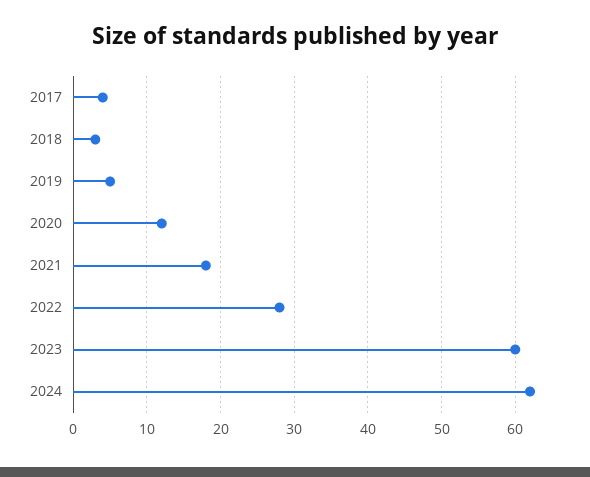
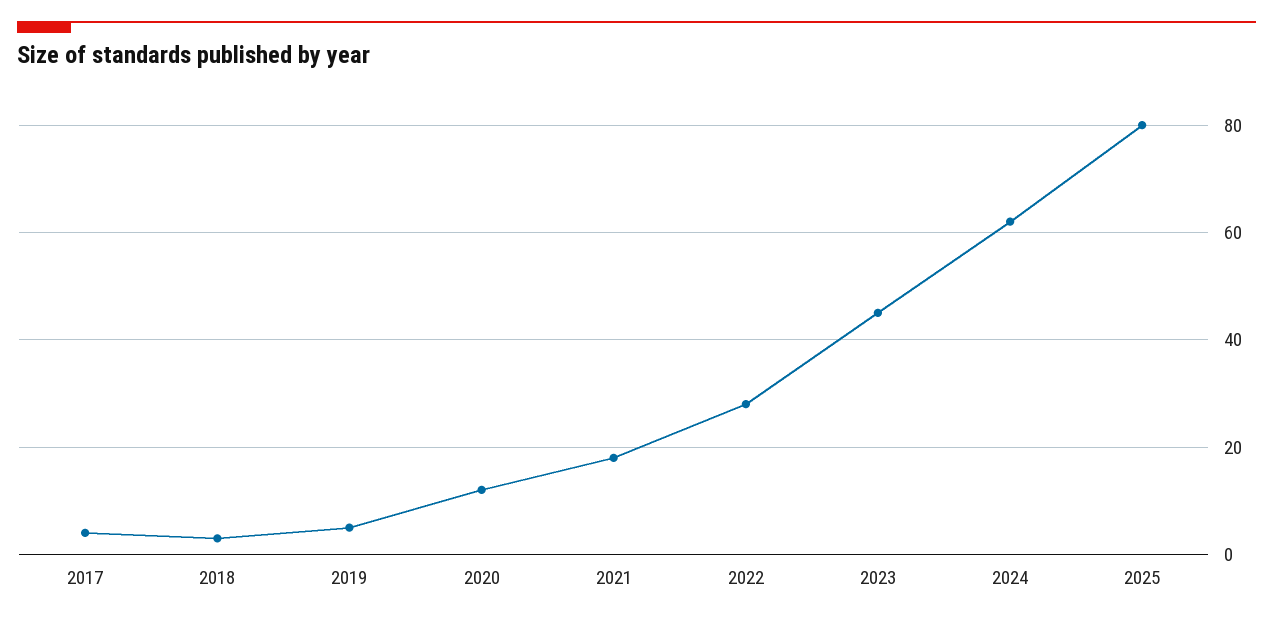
2023: 60 -> 45
2025: none -> 80

